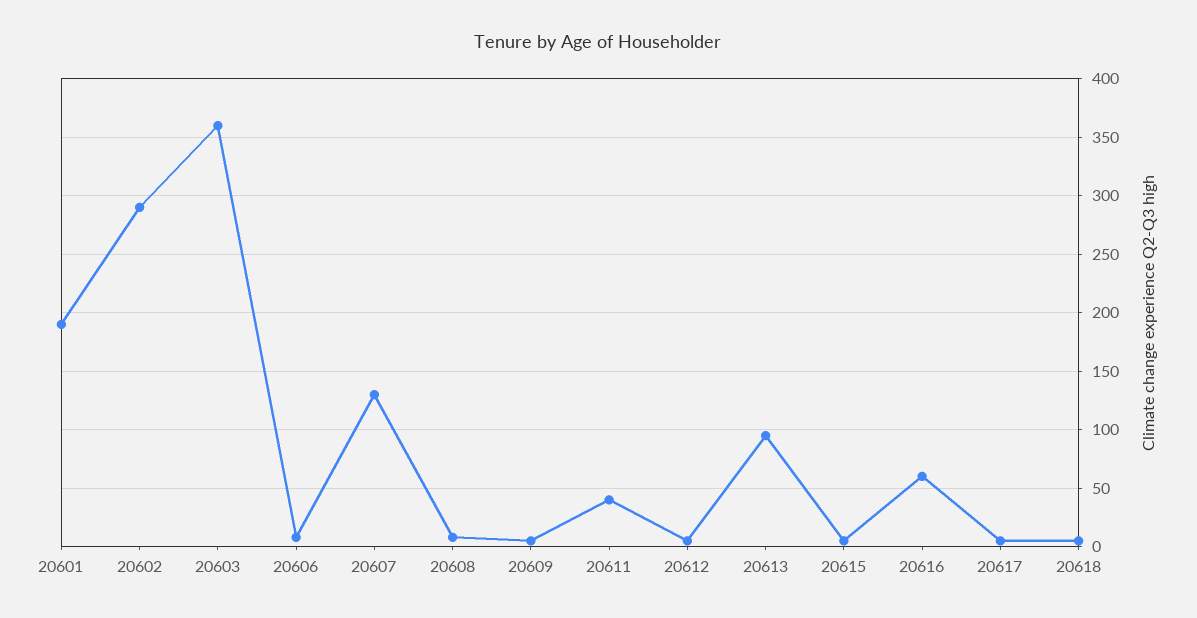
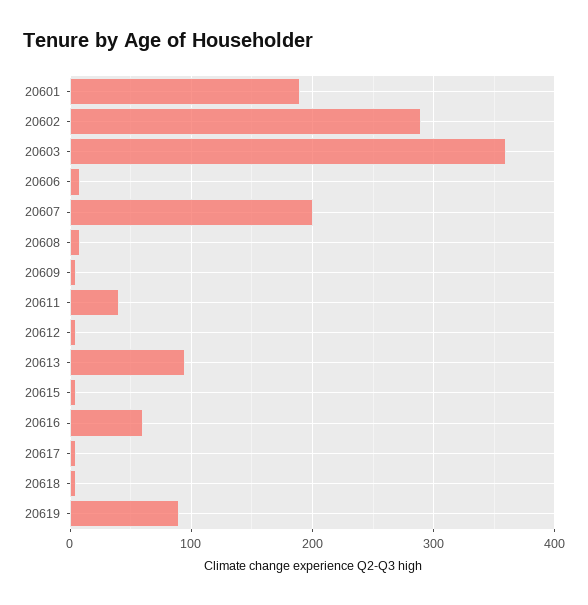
20607: 130 -> 200
20619: none -> 90

